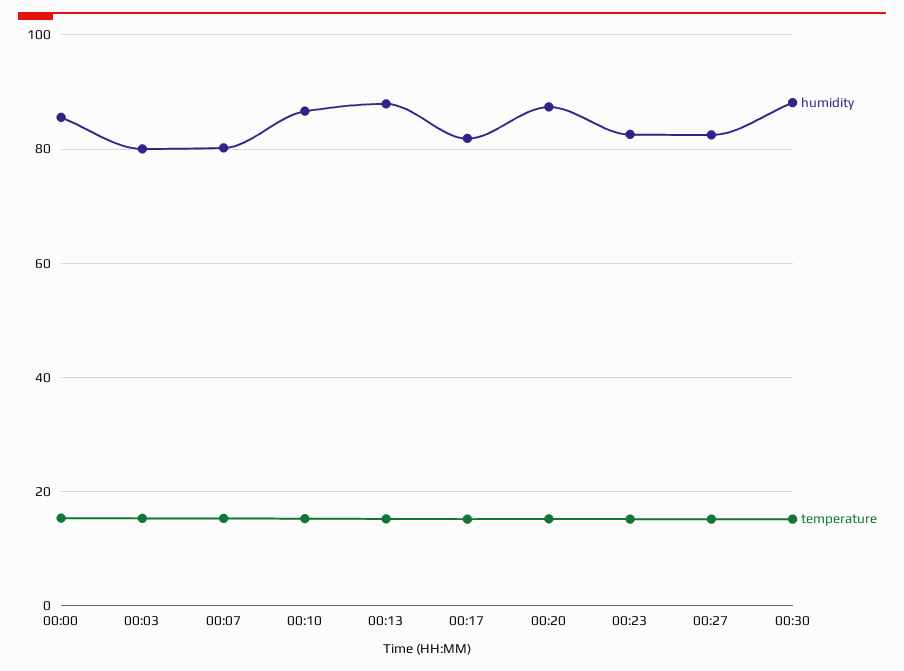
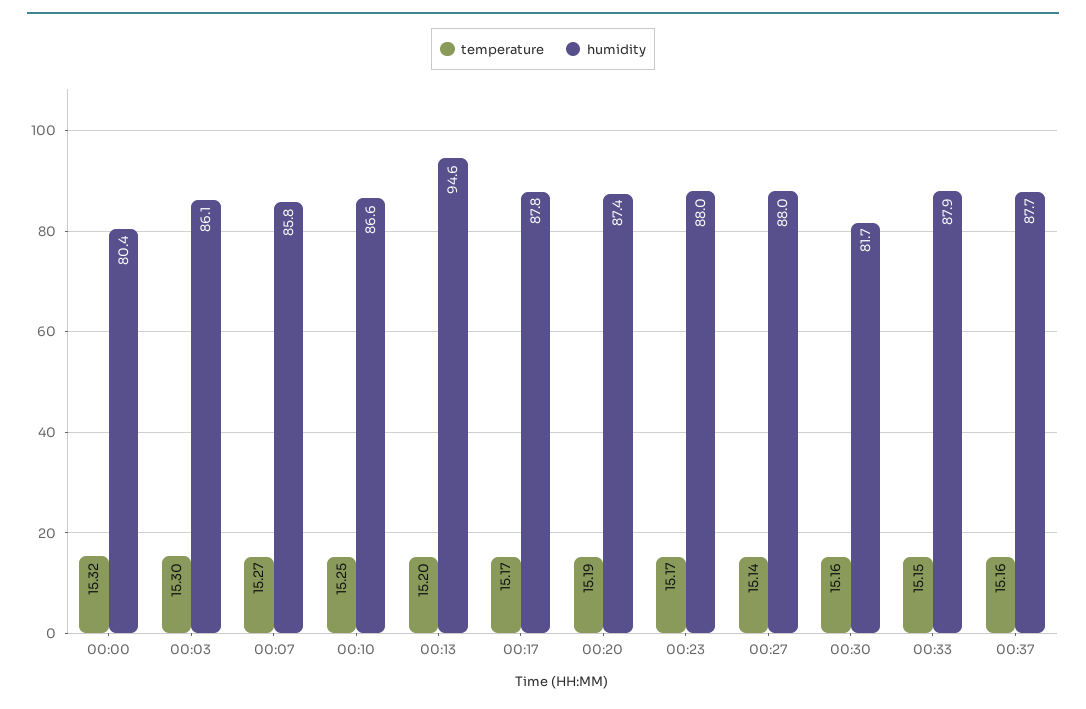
humidity, 00:00: 86 -> 80.4
humidity, 00:03: 80 -> 86.1
humidity, 00:07: 80 -> 85.8
humidity, 00:13: 88 -> 94.6
humidity, 00:17: 82 -> 87.8
humidity, 00:23: 82 -> 88
humidity, 00:27: 82 -> 88
humidity, 00:30: 88 -> 81.7
temperature, 00:33: none -> 15.15
humidity, 00:33: none -> 87.9
temperature, 00:37: none -> 15.16
humidity, 00:37: none -> 87.7

